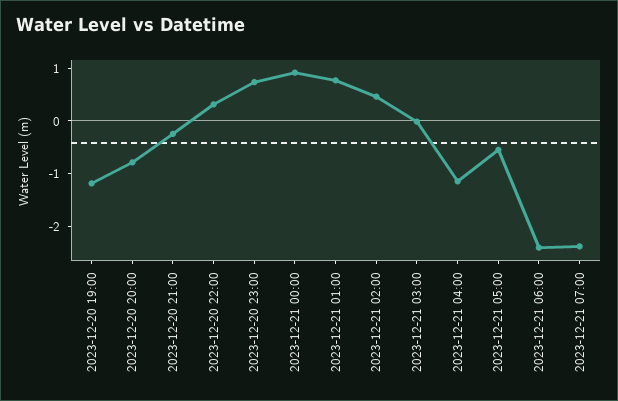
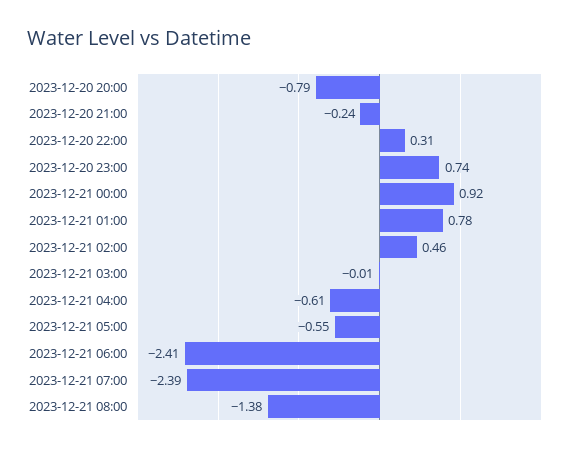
2023-12-20 19:00: -1.2 -> none
2023-12-21 04:00: -1.2 -> -0.61
2023-12-21 08:00: none -> -1.38

